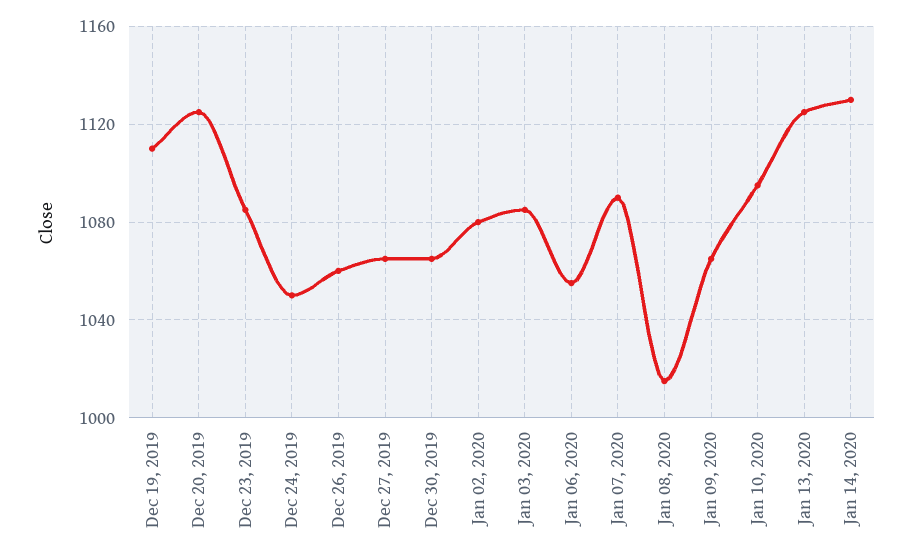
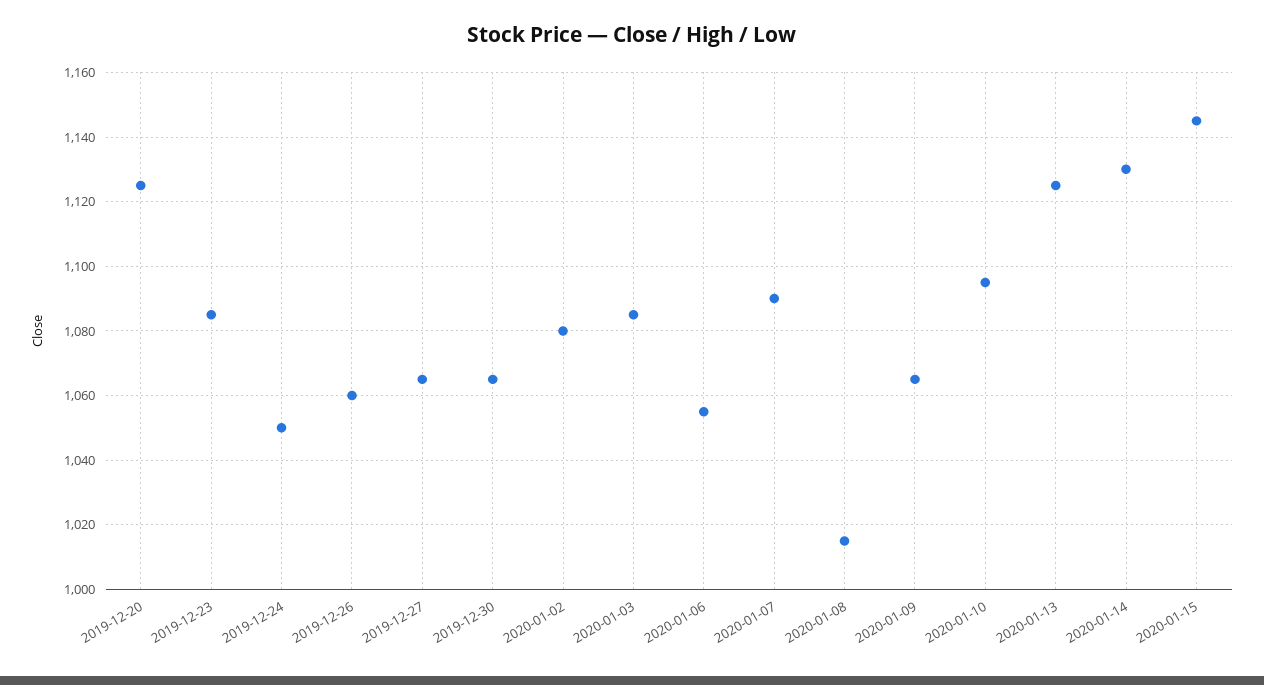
Dec 19, 2019: 1110 -> none
2020-01-15: none -> 1145

